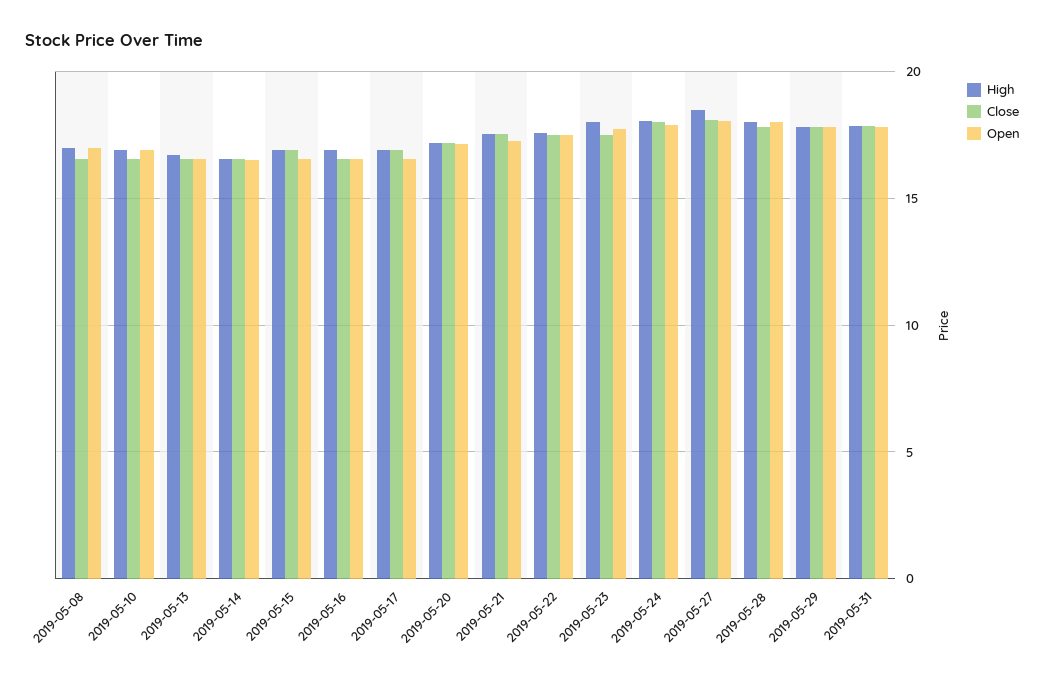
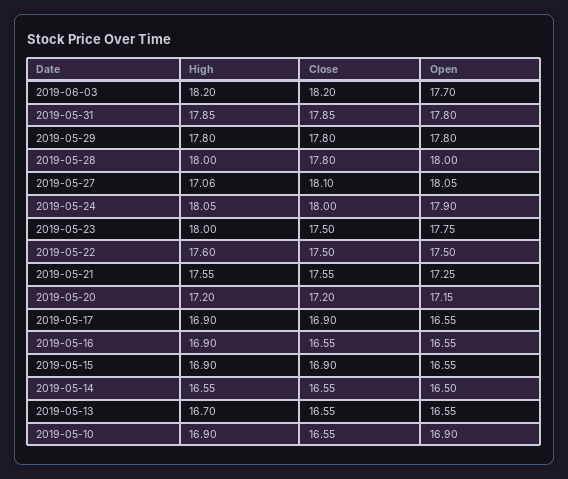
High, 2019-05-08: 17 -> none
Close, 2019-05-08: 16.5 -> none
Open, 2019-05-08: 17 -> none
High, 2019-05-27: 18.5 -> 17.06
High, 2019-06-03: none -> 18.2
Close, 2019-06-03: none -> 18.2
Open, 2019-06-03: none -> 17.7

